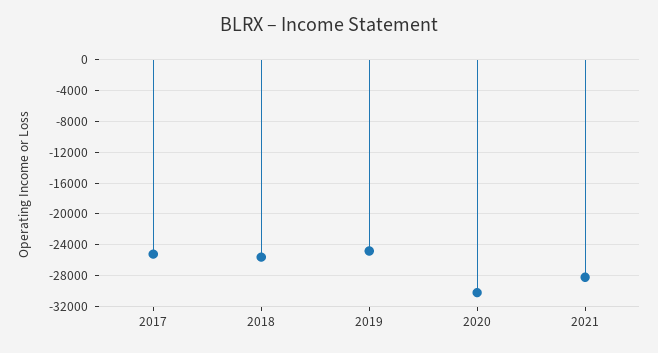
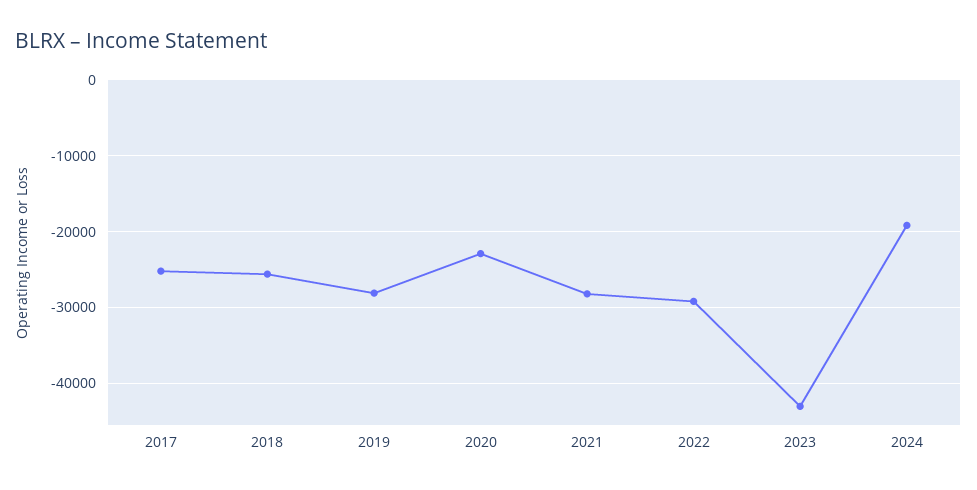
2019: -25000 -> -28000
2020: -30000 -> -23000
2022: none -> -29000
2023: none -> -43000
2024: none -> -19000

